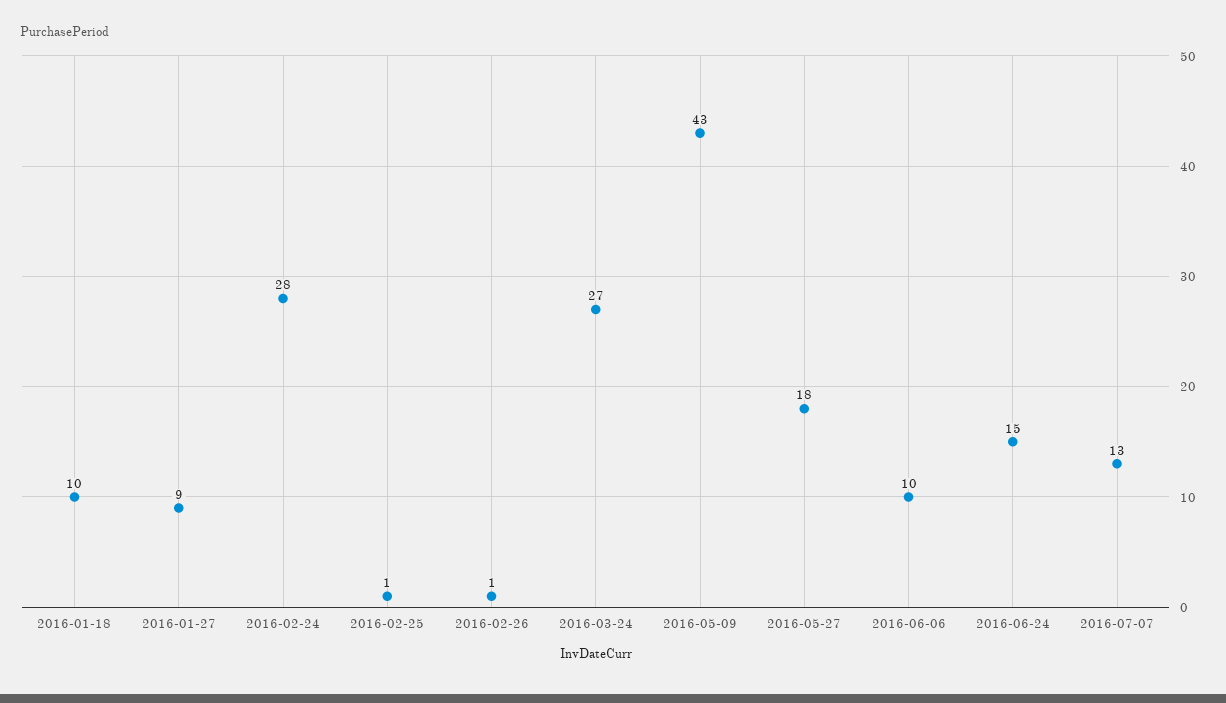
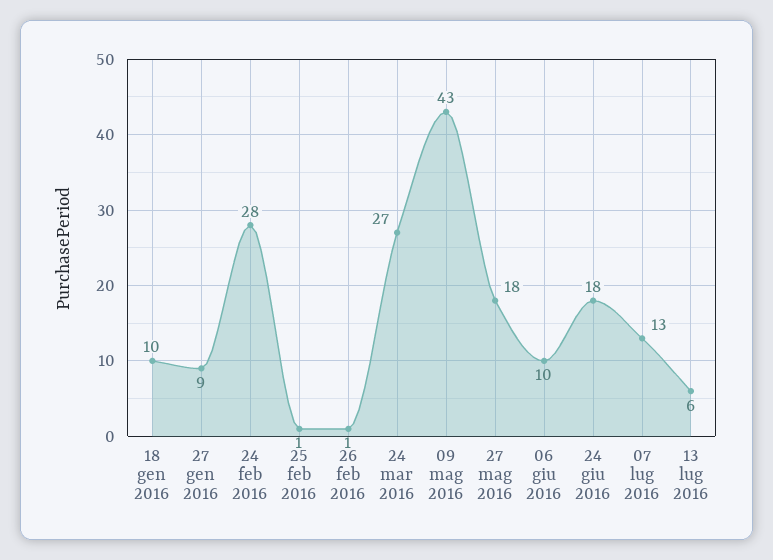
2016-06-24: 15 -> 18
13 lug 2016: none -> 6

